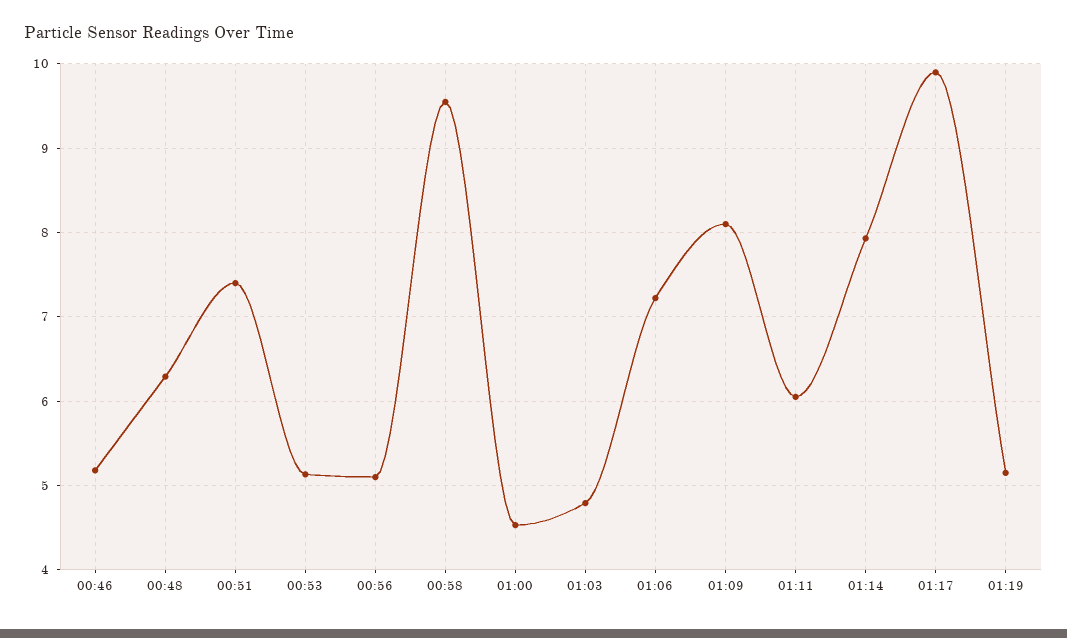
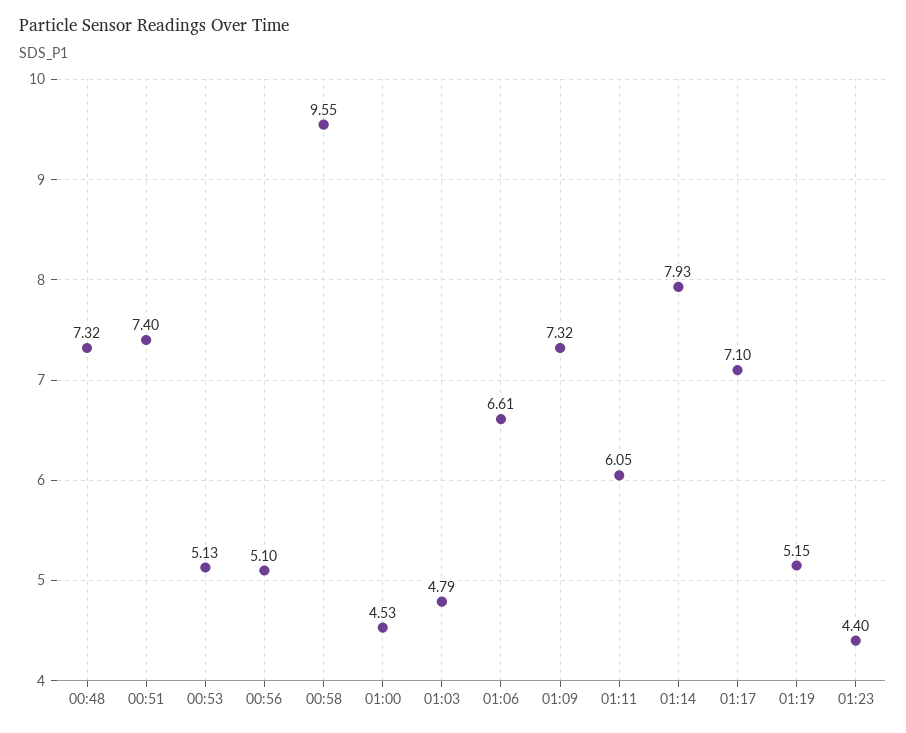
00:46: 5.2 -> none
00:48: 6.3 -> 7.32
01:06: 7.2 -> 6.61
01:09: 8.1 -> 7.32
01:17: 9.9 -> 7.1
01:23: none -> 4.4

